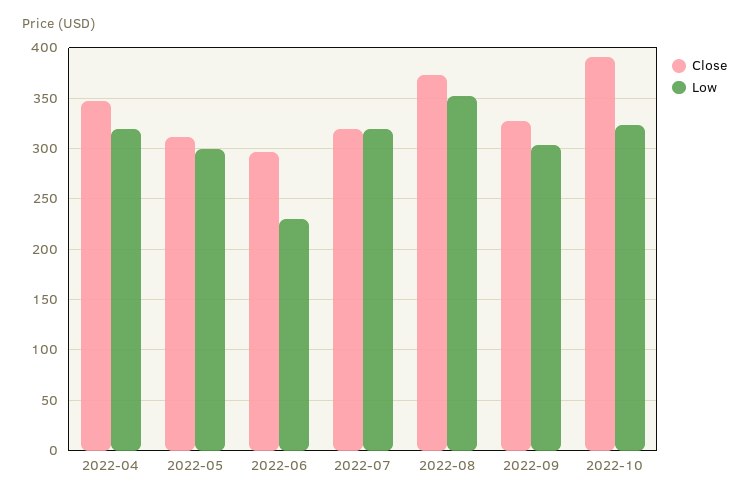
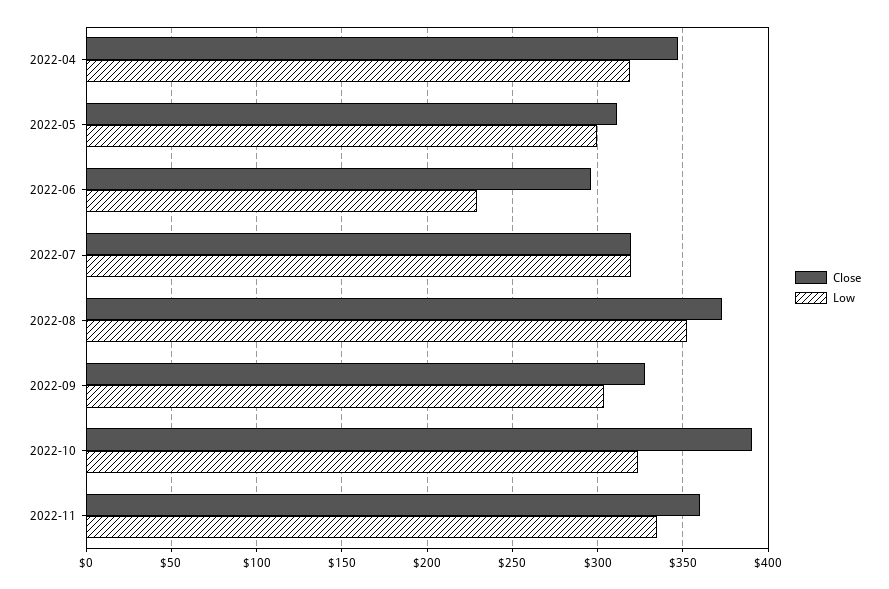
Close, 2022-11: none -> 360
Low, 2022-11: none -> 335

